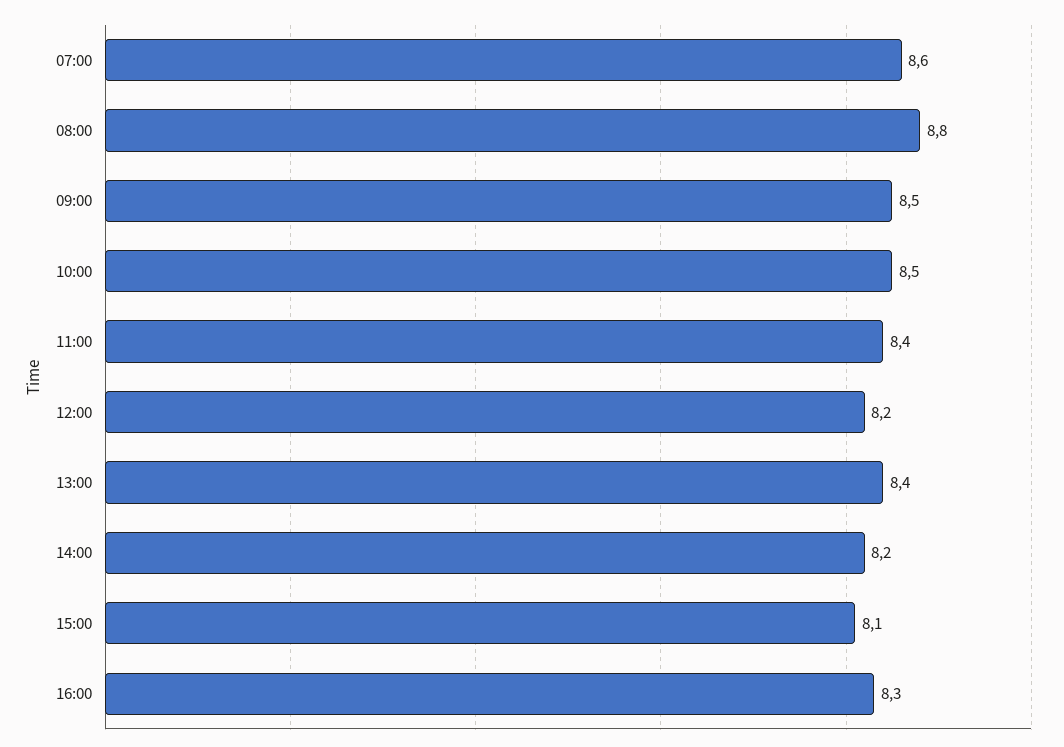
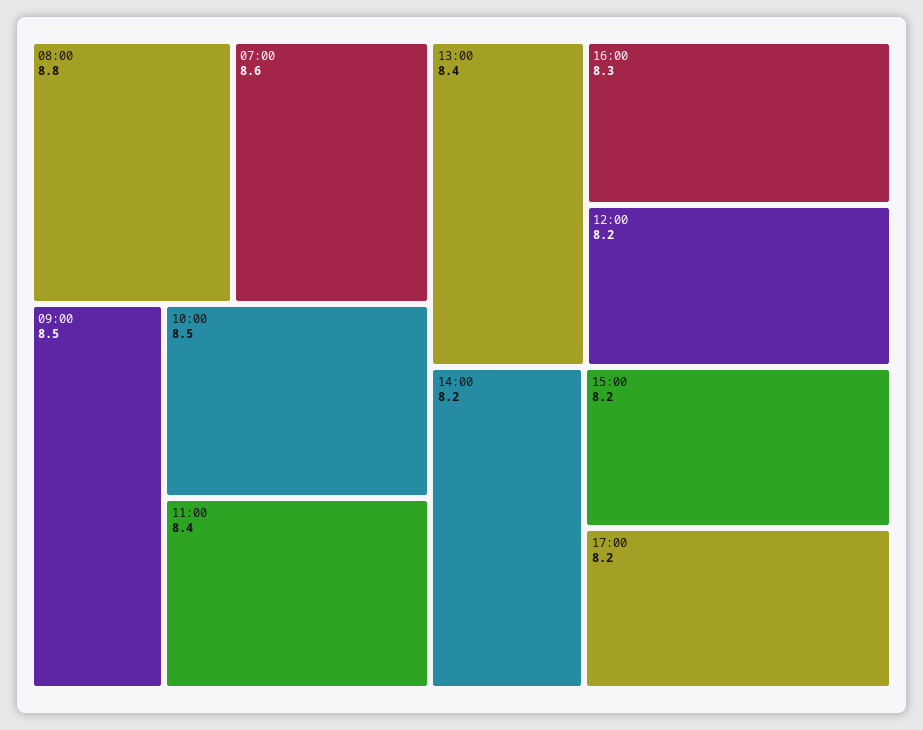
15:00: 8.1 -> 8.2
17:00: none -> 8.2

